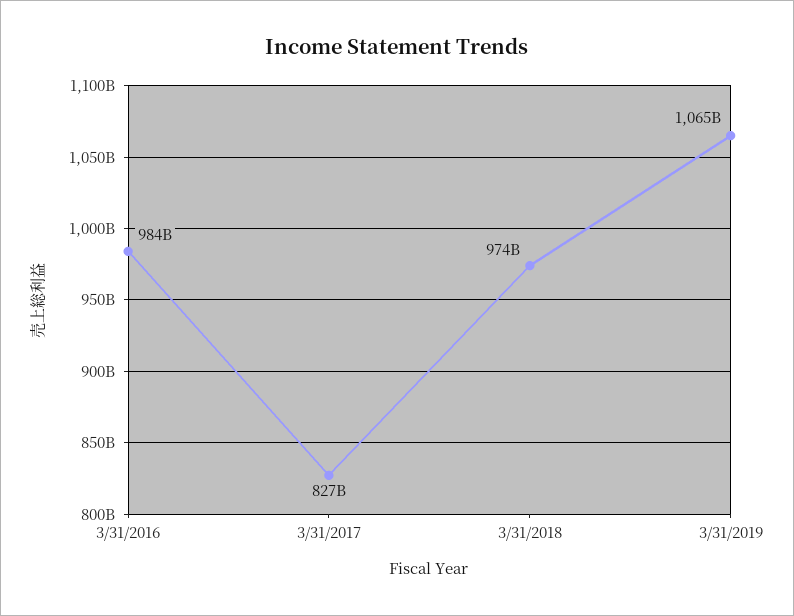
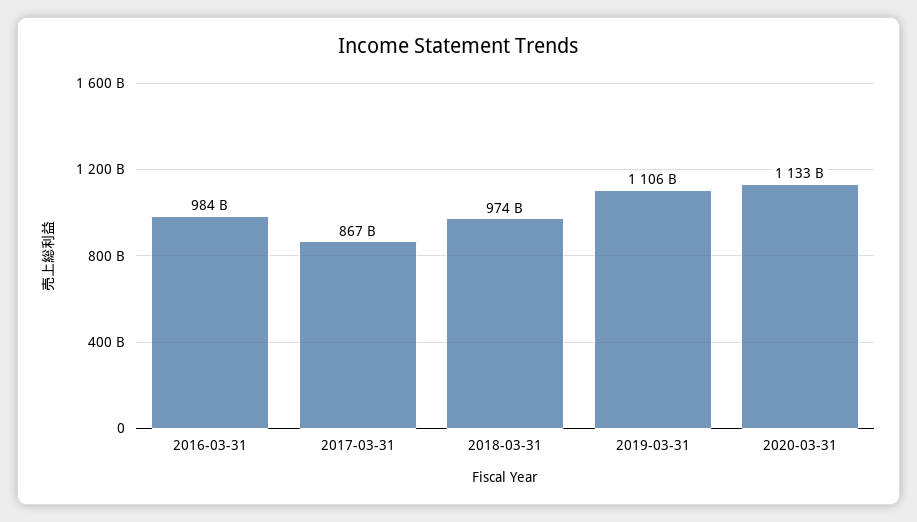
3/31/2017: 827000000000 -> 867000000000
3/31/2019: 1065000000000 -> 1106000000000
2020-03-31: none -> 1133000000000

